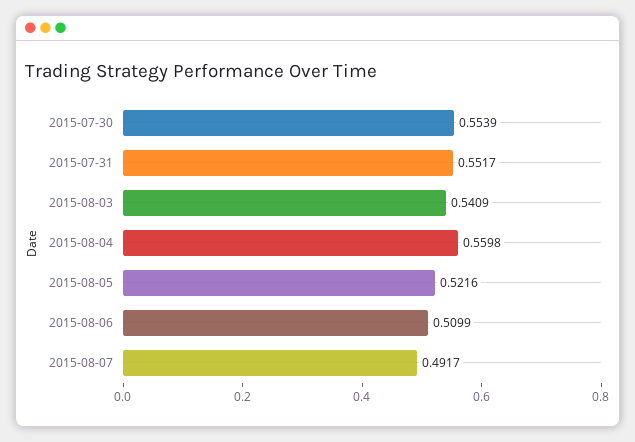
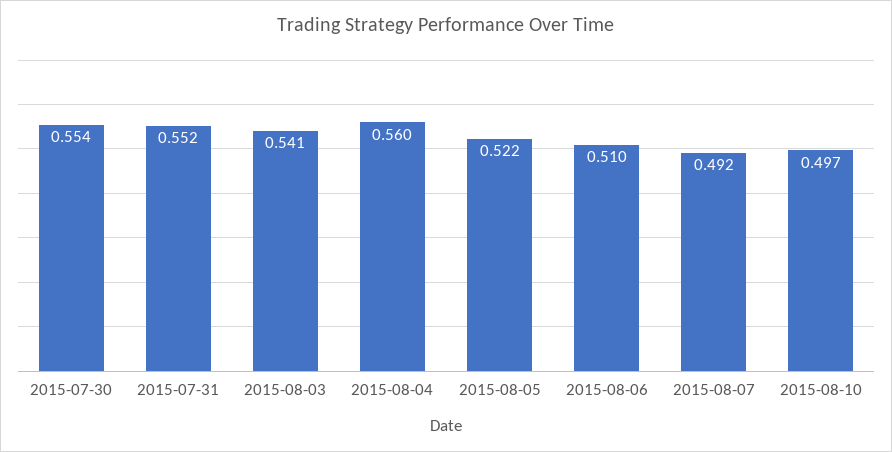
2015-08-10: none -> 0.497

